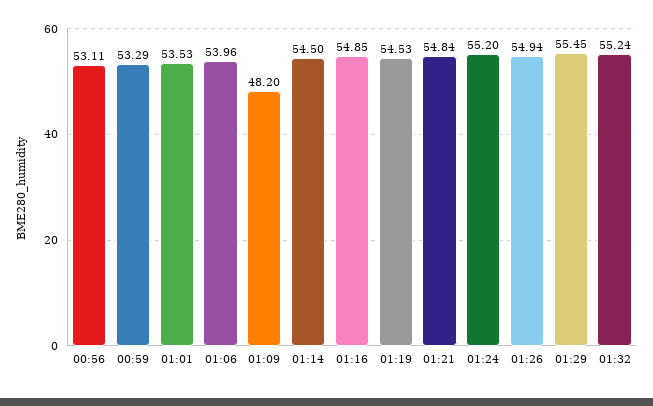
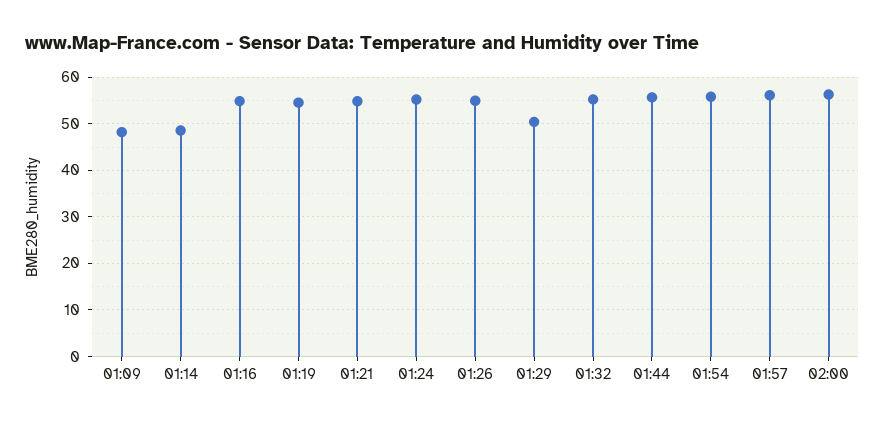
00:56: 53.11 -> none
00:59: 53.29 -> none
01:01: 53.53 -> none
01:06: 53.96 -> none
01:14: 54.5 -> 48
01:29: 55.45 -> 50
01:44: none -> 56
01:54: none -> 56
01:57: none -> 56
02:00: none -> 56

